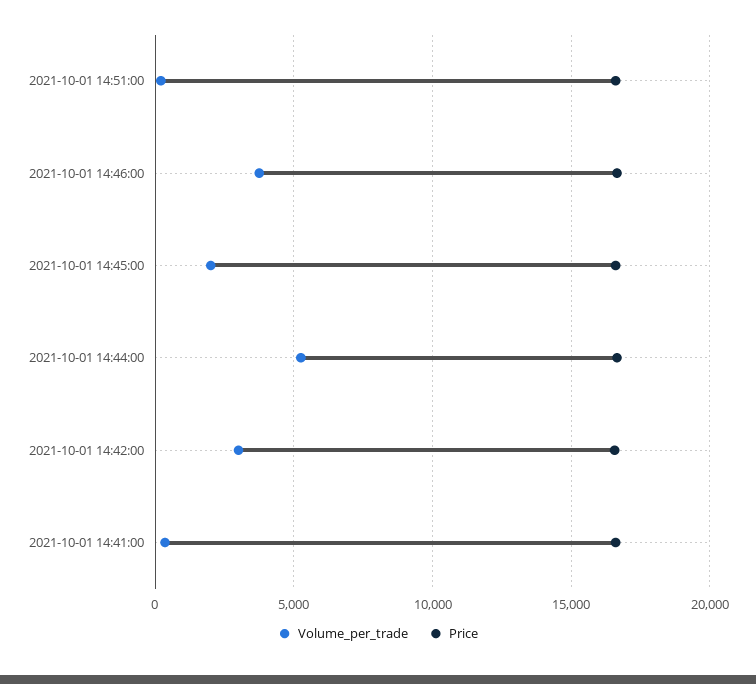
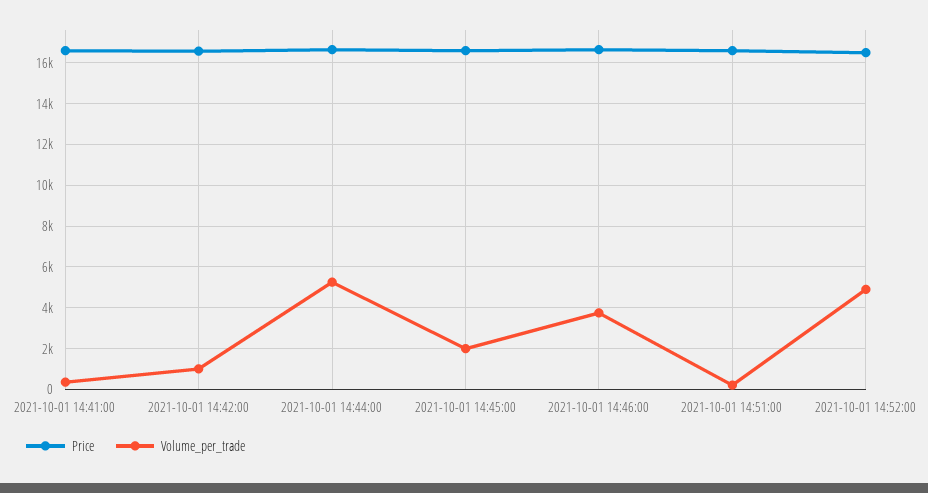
Volume_per_trade, 2021-10-01 14:42:00: 3000 -> 1000
Price, 2021-10-01 14:52:00: none -> 16500
Volume_per_trade, 2021-10-01 14:52:00: none -> 5000

